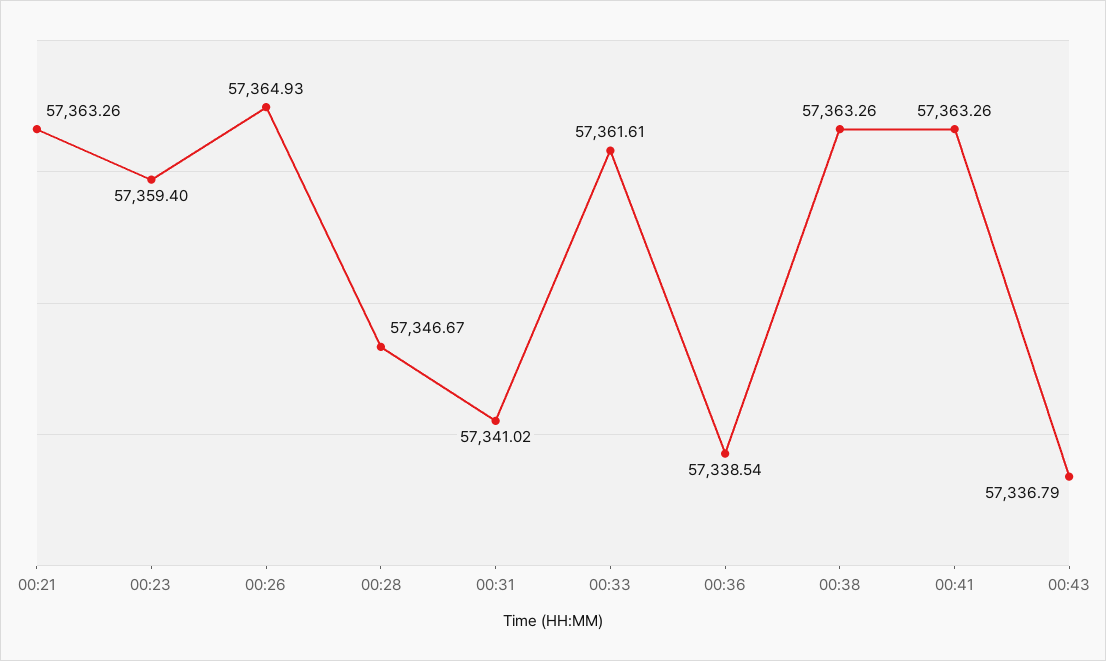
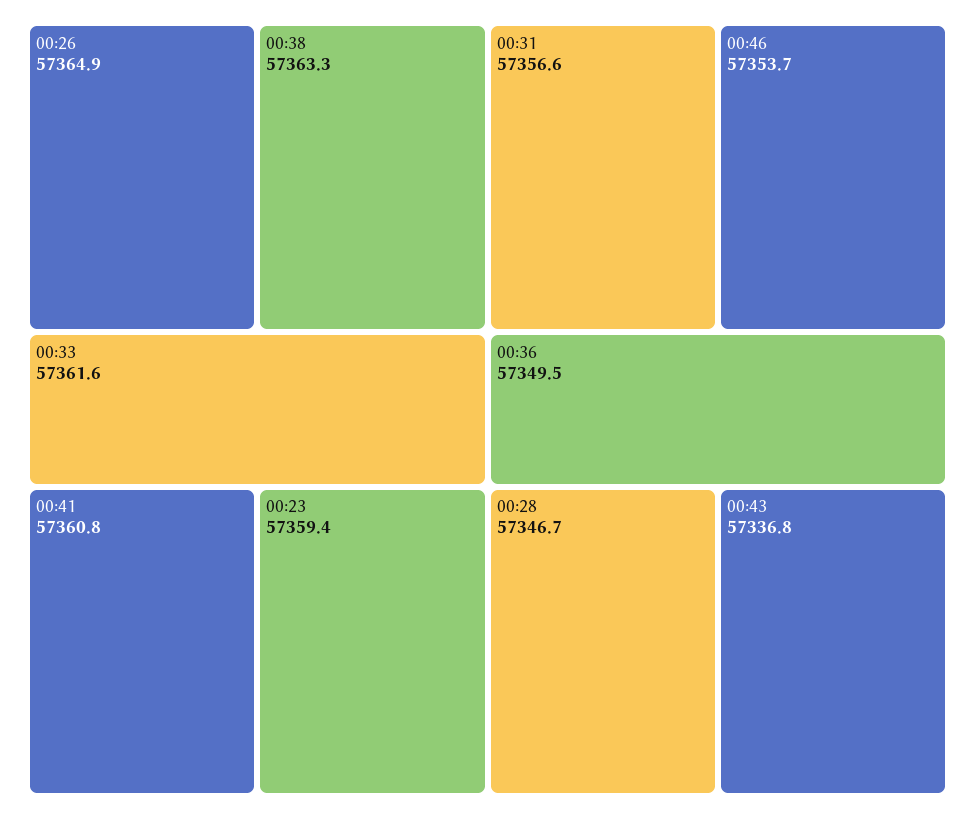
00:21: 57363.26 -> none
00:31: 57341.02 -> 57356.6
00:36: 57338.54 -> 57349.5
00:41: 57363.26 -> 57360.8
00:46: none -> 57353.7

